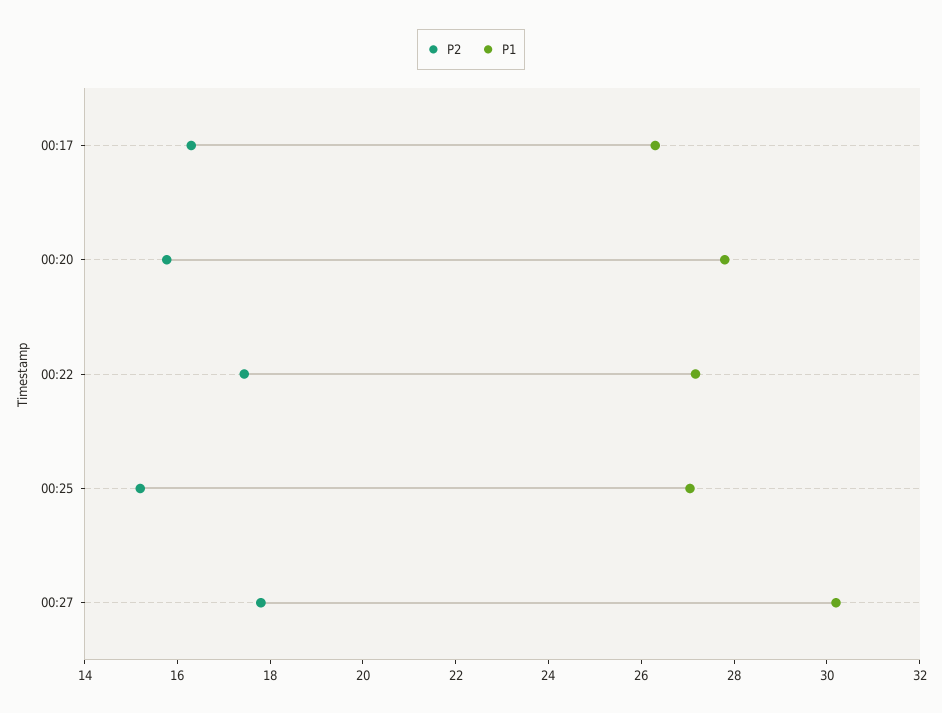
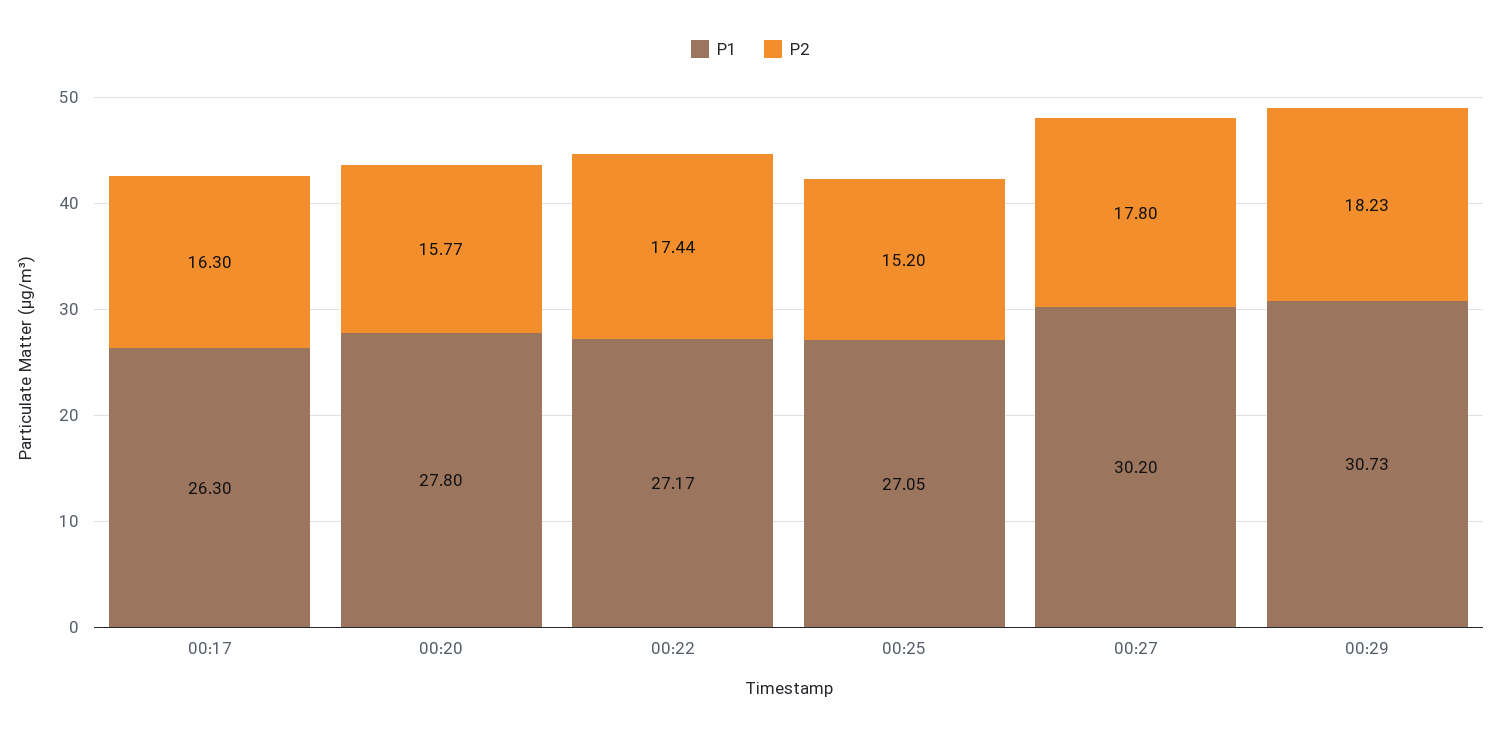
P1, 00:29: none -> 30.73
P2, 00:29: none -> 18.23

